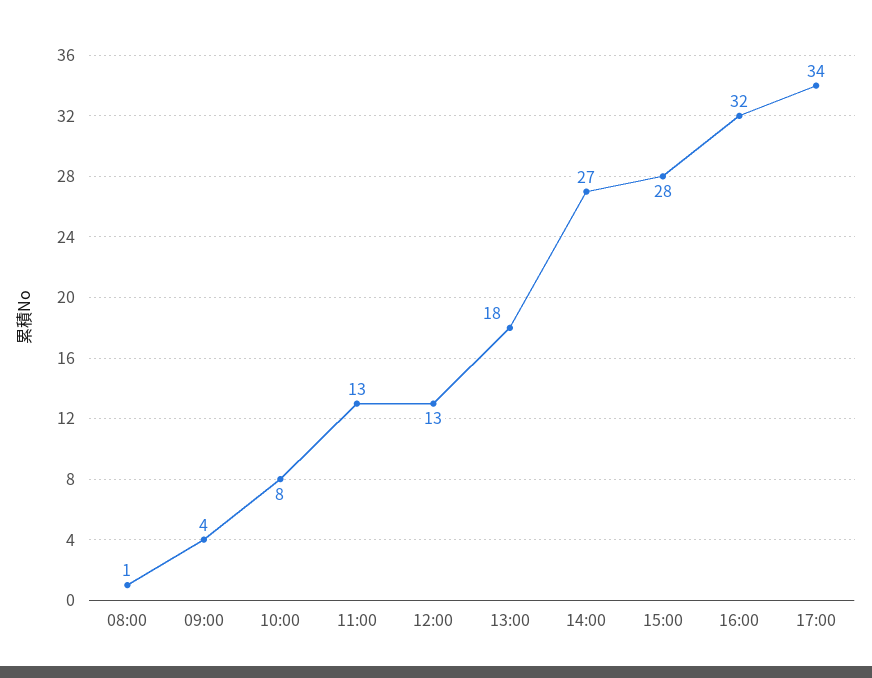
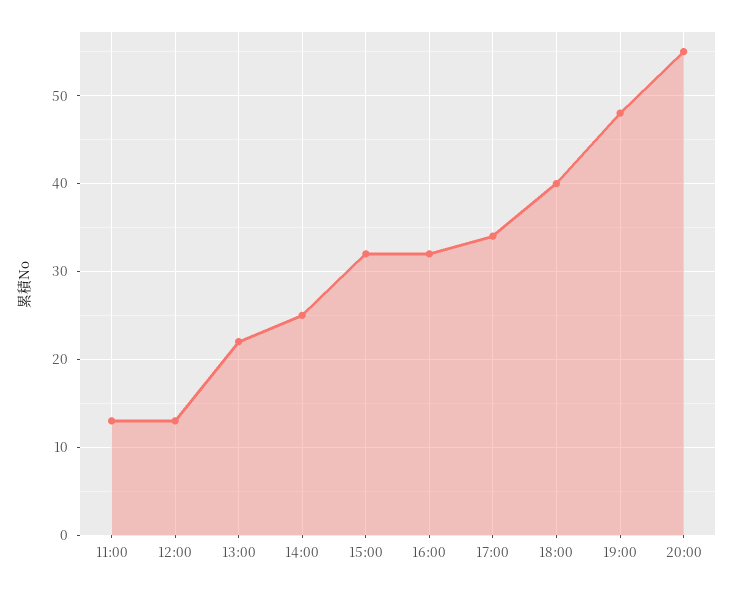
08:00: 1 -> none
09:00: 4 -> none
10:00: 8 -> none
13:00: 18 -> 22
14:00: 27 -> 25
15:00: 28 -> 32
18:00: none -> 40
19:00: none -> 48
20:00: none -> 55

